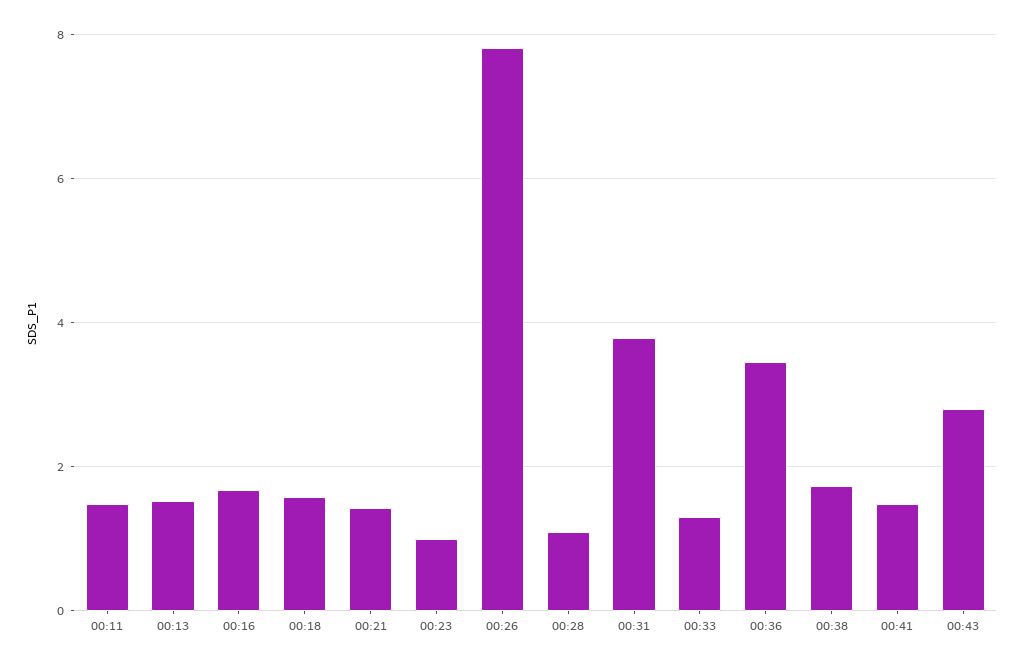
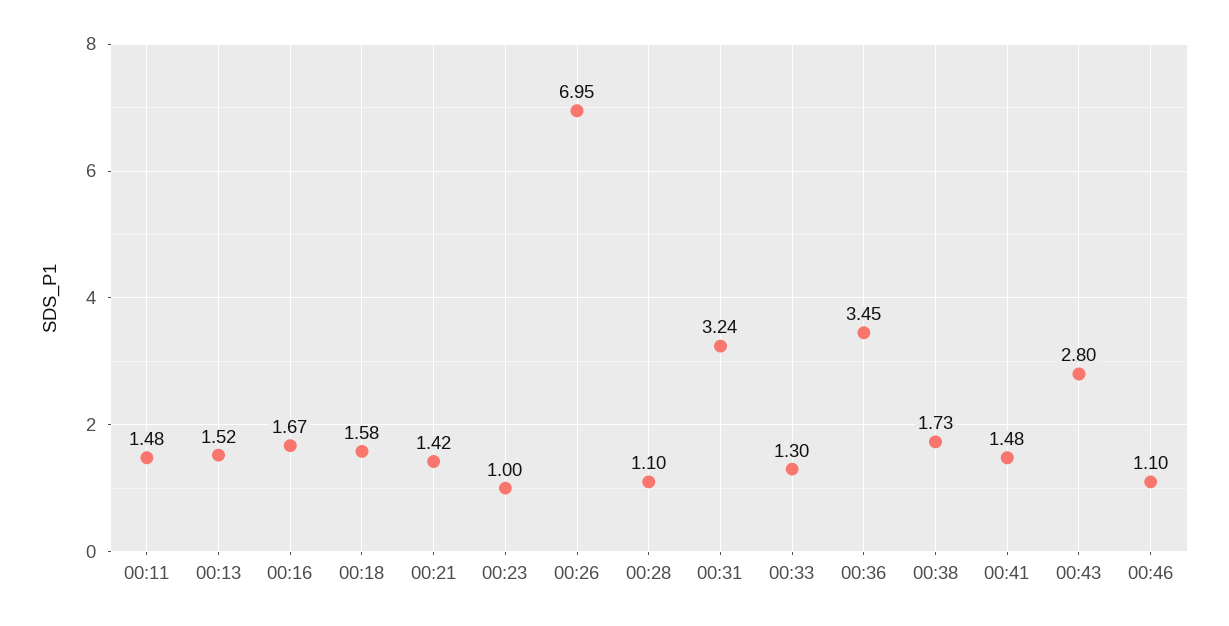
00:26: 7.8 -> 6.95
00:31: 3.8 -> 3.24
00:46: none -> 1.1

